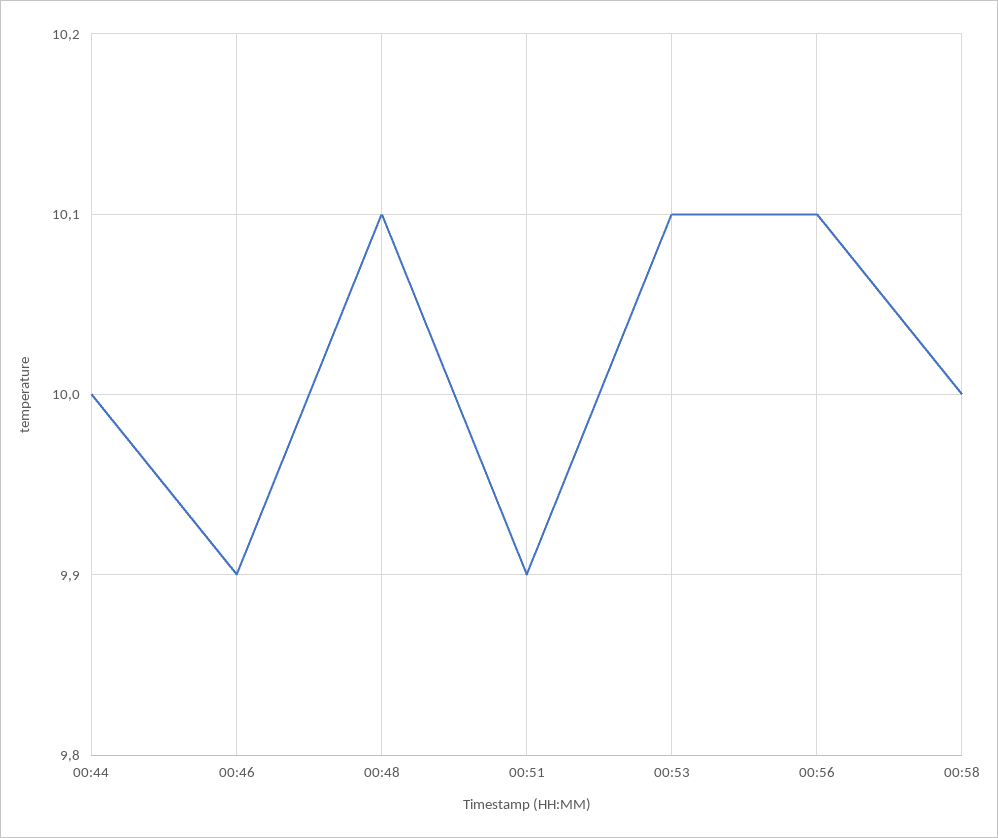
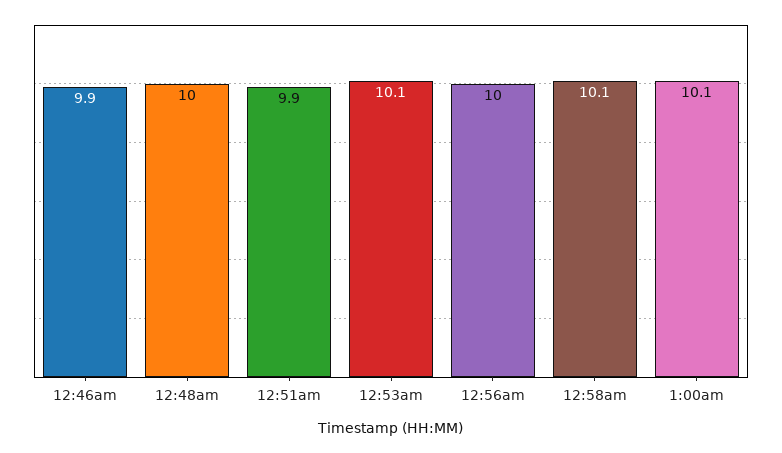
00:44: 10 -> none
00:48: 10.1 -> 10
00:56: 10.1 -> 10
00:58: 10 -> 10.1
1:00am: none -> 10.1

